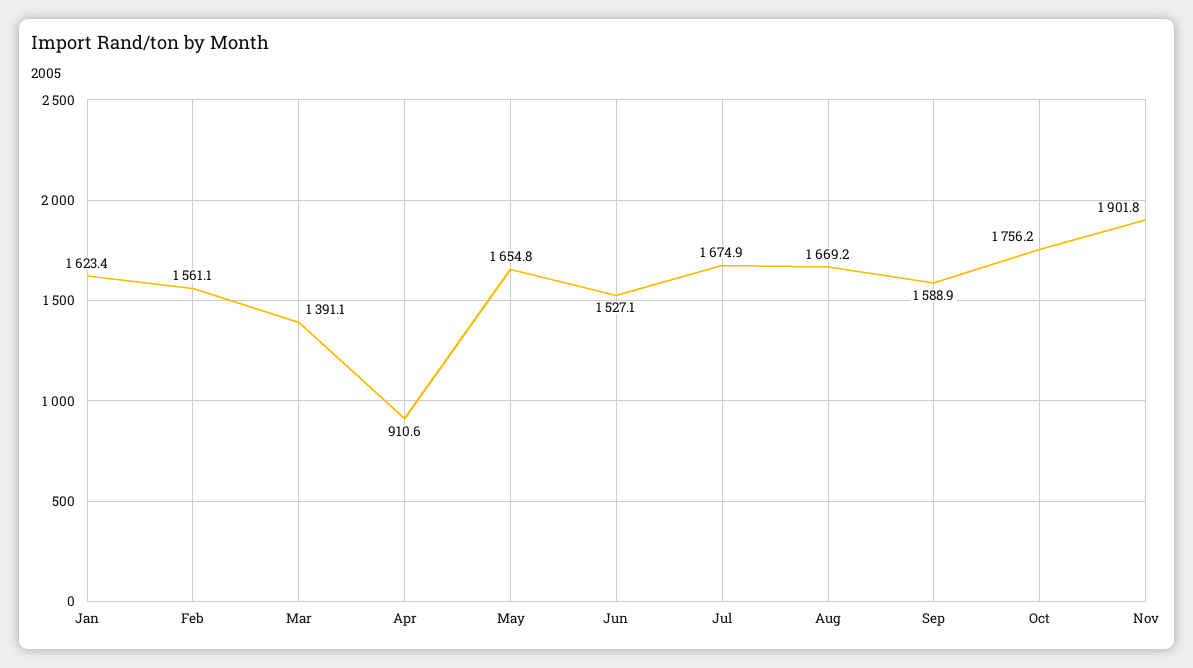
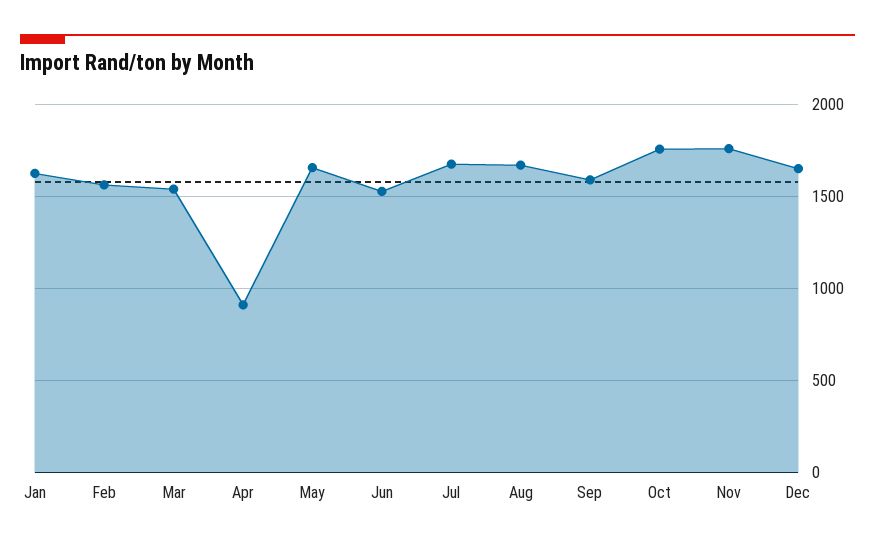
Mar: 1391.1 -> 1550
Nov: 1901.8 -> 1750
Dec: none -> 1650

